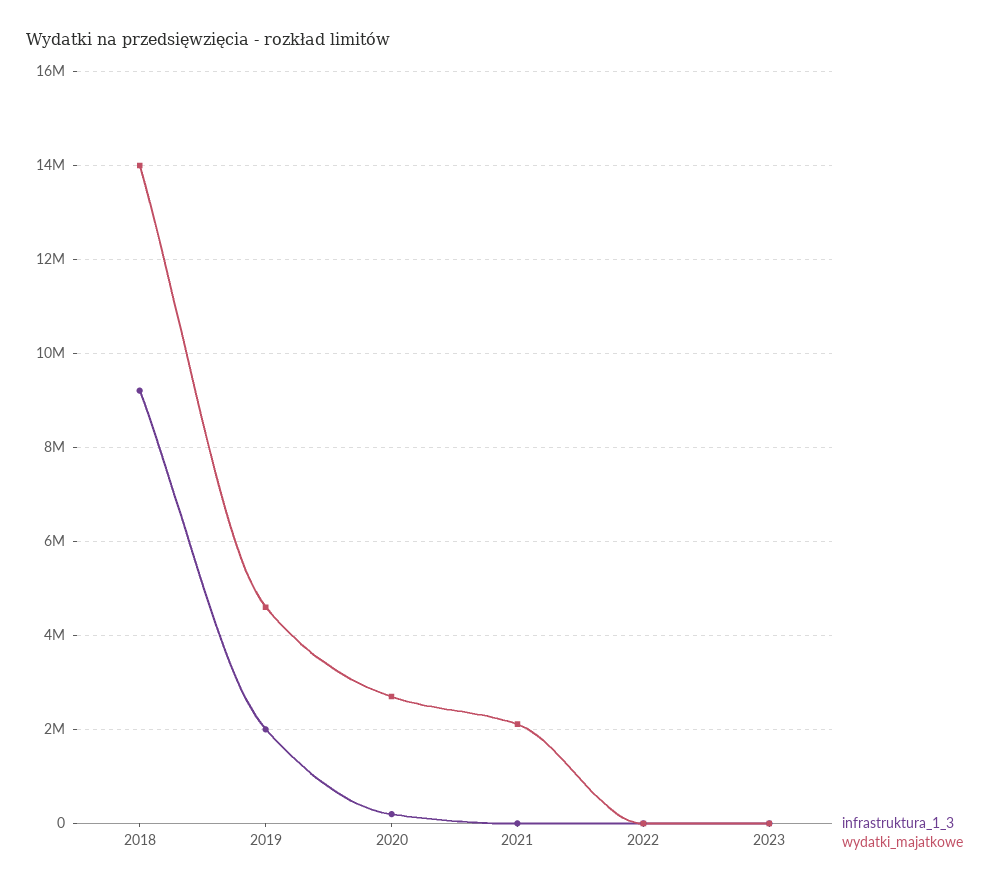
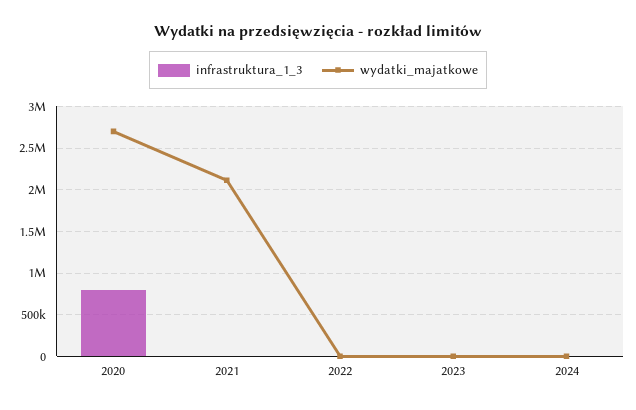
infrastruktura_1_3, 2018: 9200000 -> none
wydatki_majatkowe, 2018: 14000000 -> none
infrastruktura_1_3, 2019: 2000000 -> none
wydatki_majatkowe, 2019: 4600000 -> none
infrastruktura_1_3, 2020: 200000 -> 800000
infrastruktura_1_3, 2024: none -> 0
wydatki_majatkowe, 2024: none -> 0

